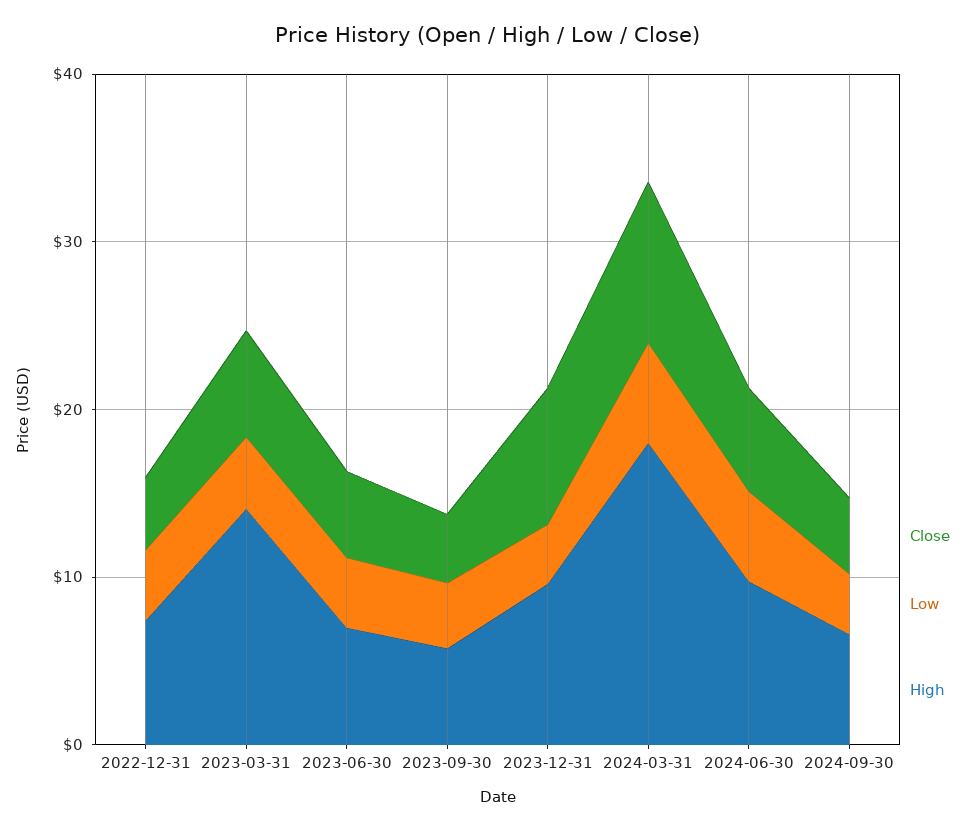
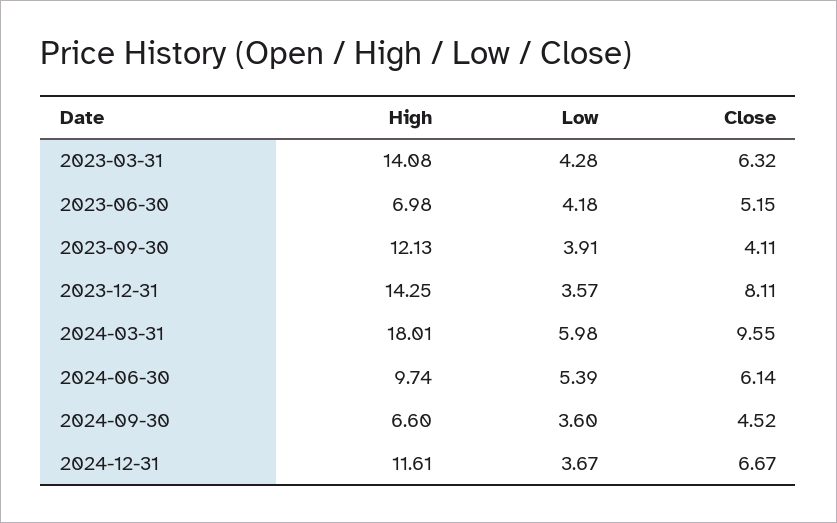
Close, 2022-12-31: 4 -> none
Low, 2022-12-31: 4 -> none
High, 2022-12-31: 8 -> none
High, 2023-09-30: 6 -> 12.13
High, 2023-12-31: 10 -> 14.25
High, 2024-12-31: none -> 11.61
Low, 2024-12-31: none -> 3.67
Close, 2024-12-31: none -> 6.67

